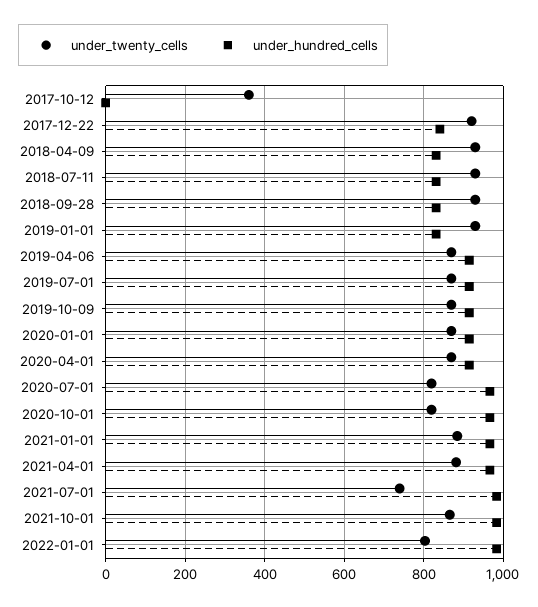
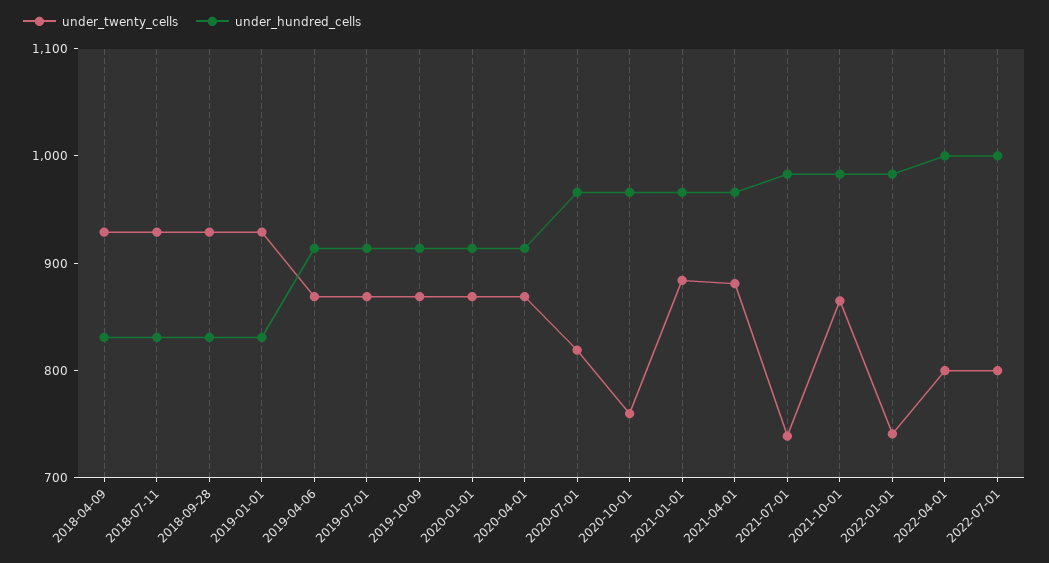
under_twenty_cells, 2017-10-12: 360 -> none
under_hundred_cells, 2017-10-12: 0 -> none
under_twenty_cells, 2017-12-22: 920 -> none
under_hundred_cells, 2017-12-22: 840 -> none
under_twenty_cells, 2020-10-01: 820 -> 760
under_twenty_cells, 2022-01-01: 800 -> 740
under_twenty_cells, 2022-04-01: none -> 800
under_hundred_cells, 2022-04-01: none -> 1000
under_twenty_cells, 2022-07-01: none -> 800
under_hundred_cells, 2022-07-01: none -> 1000

